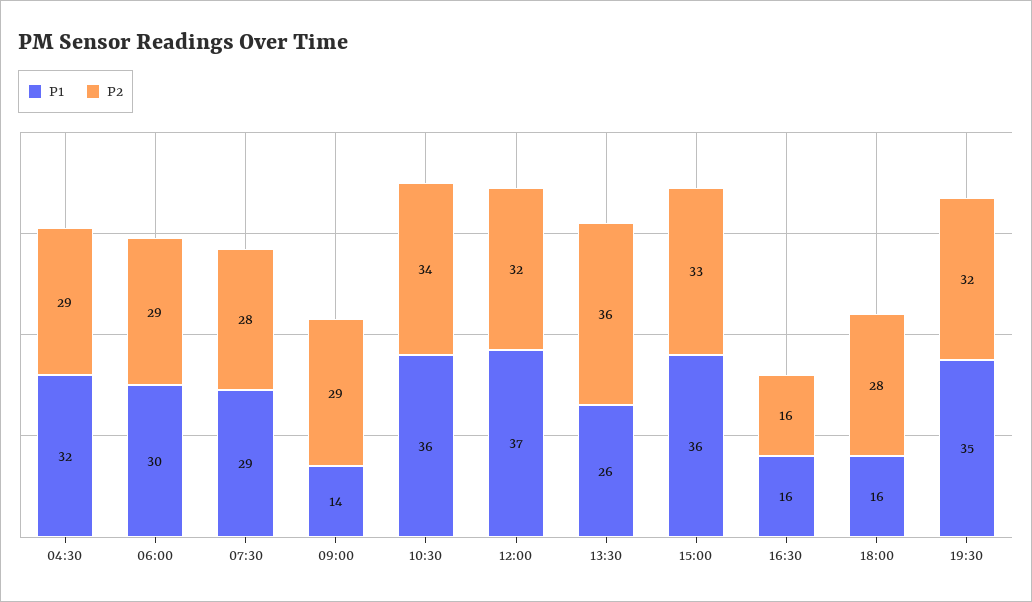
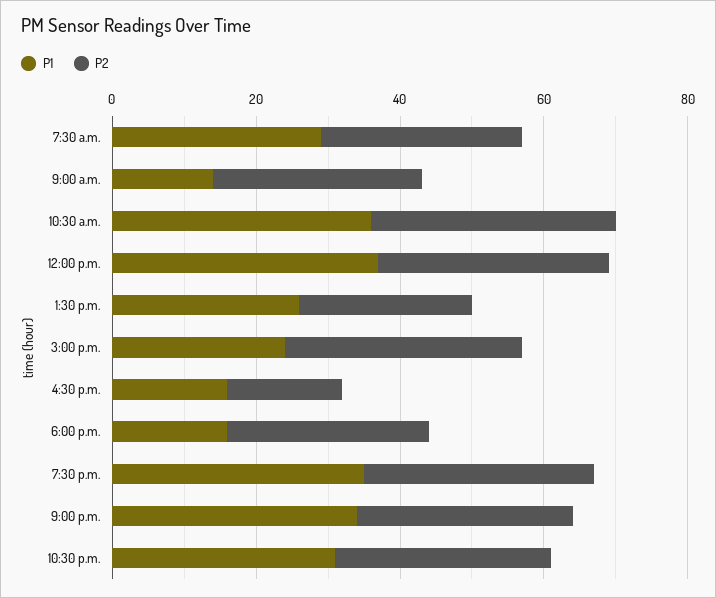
P1, 04:30: 32 -> none
P2, 04:30: 29 -> none
P1, 06:00: 30 -> none
P2, 06:00: 29 -> none
P2, 13:30: 36 -> 25
P1, 15:00: 36 -> 25
P1, 9:00 p.m.: none -> 35
P2, 9:00 p.m.: none -> 30
P1, 10:30 p.m.: none -> 30
P2, 10:30 p.m.: none -> 30

